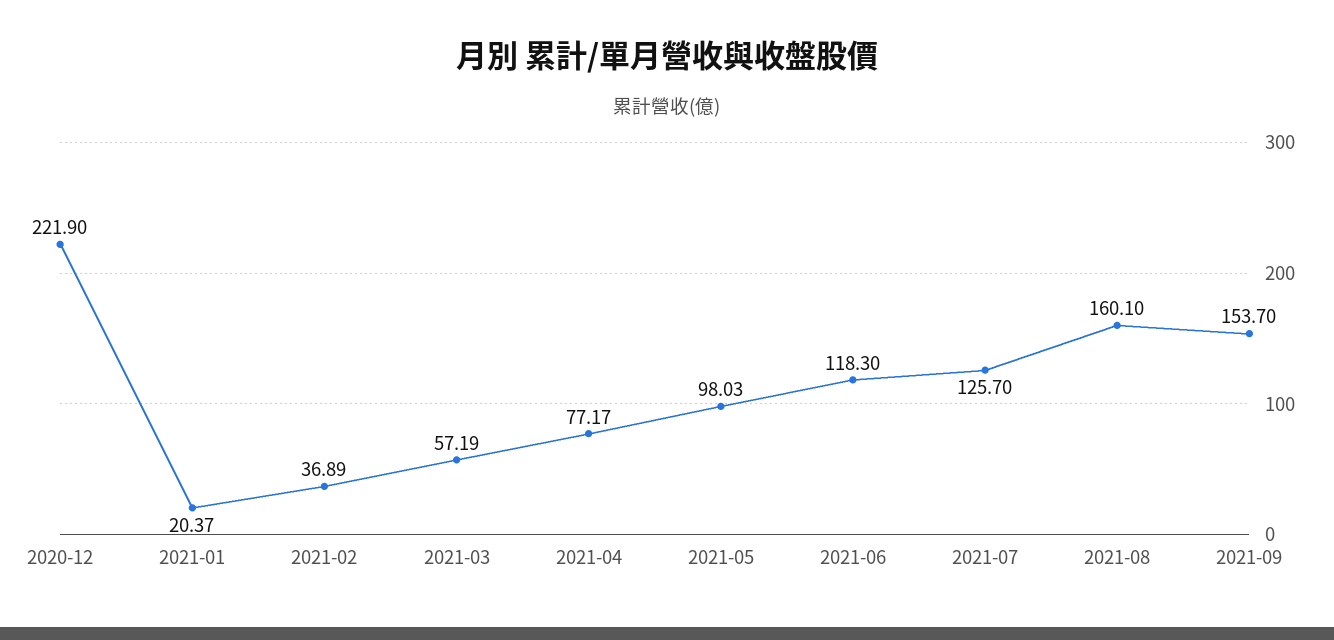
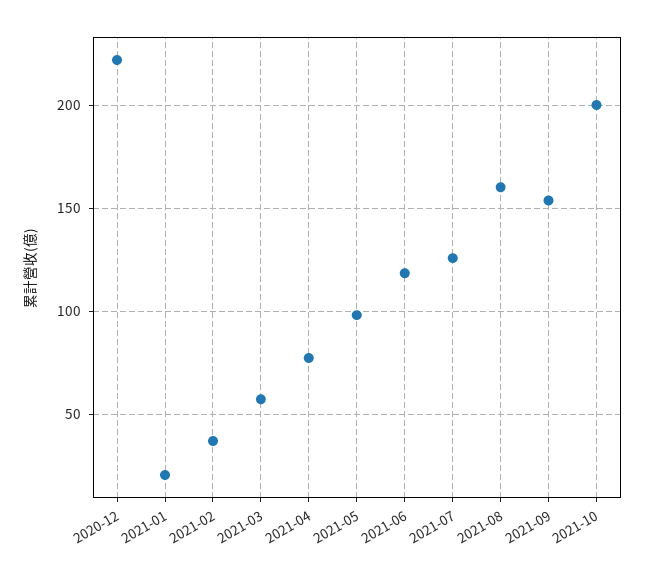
2021-10: none -> 200

